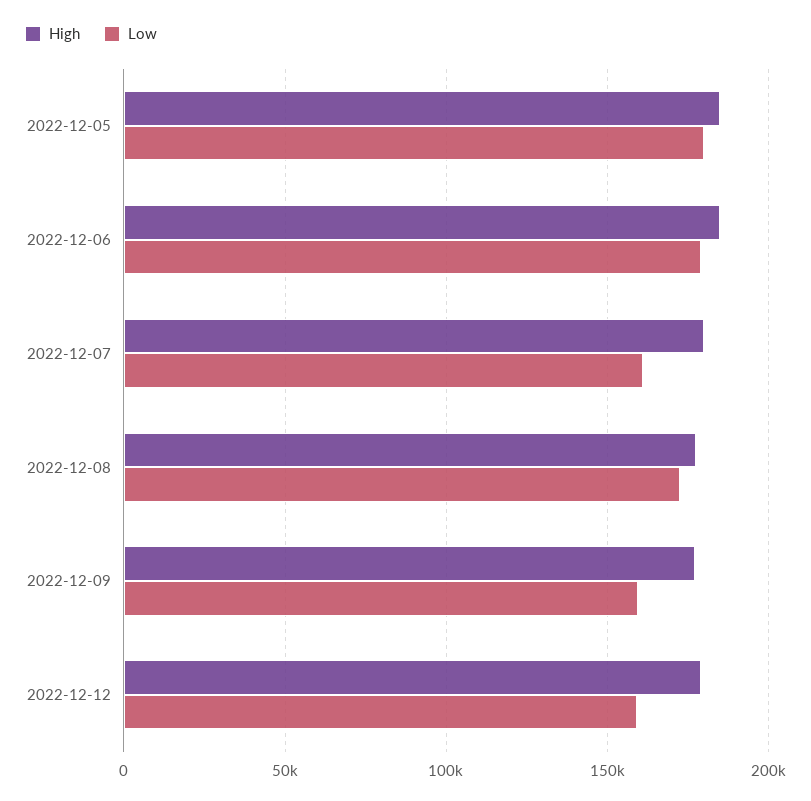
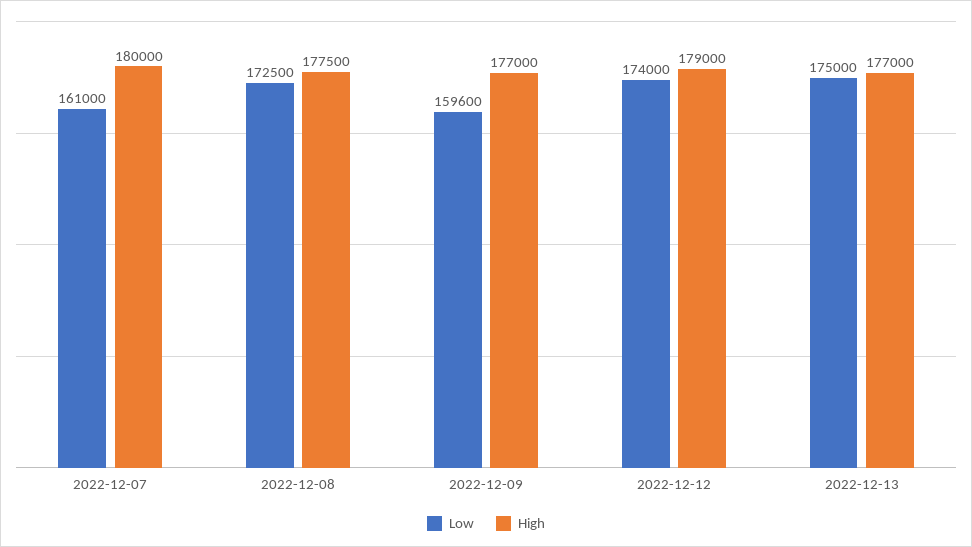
High, 2022-12-05: 185000 -> none
Low, 2022-12-05: 180000 -> none
High, 2022-12-06: 185000 -> none
Low, 2022-12-06: 180000 -> none
Low, 2022-12-12: 160000 -> 174000
Low, 2022-12-13: none -> 175000
High, 2022-12-13: none -> 177000

